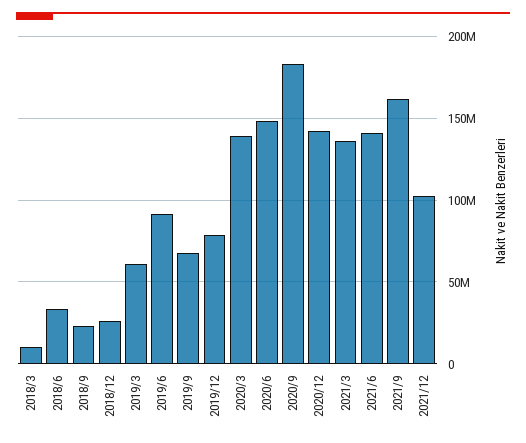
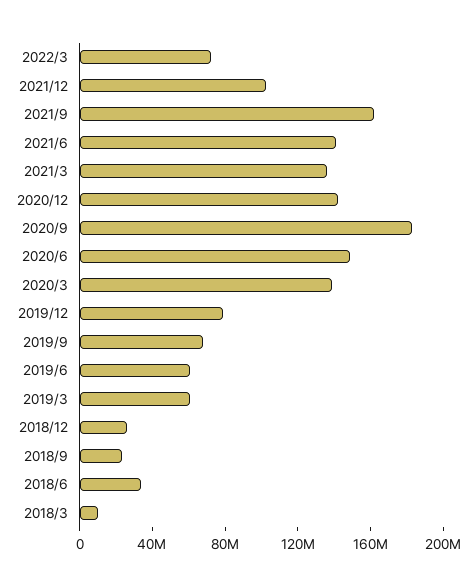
2019/6: 90000000 -> 60000000
2022/3: none -> 70000000

